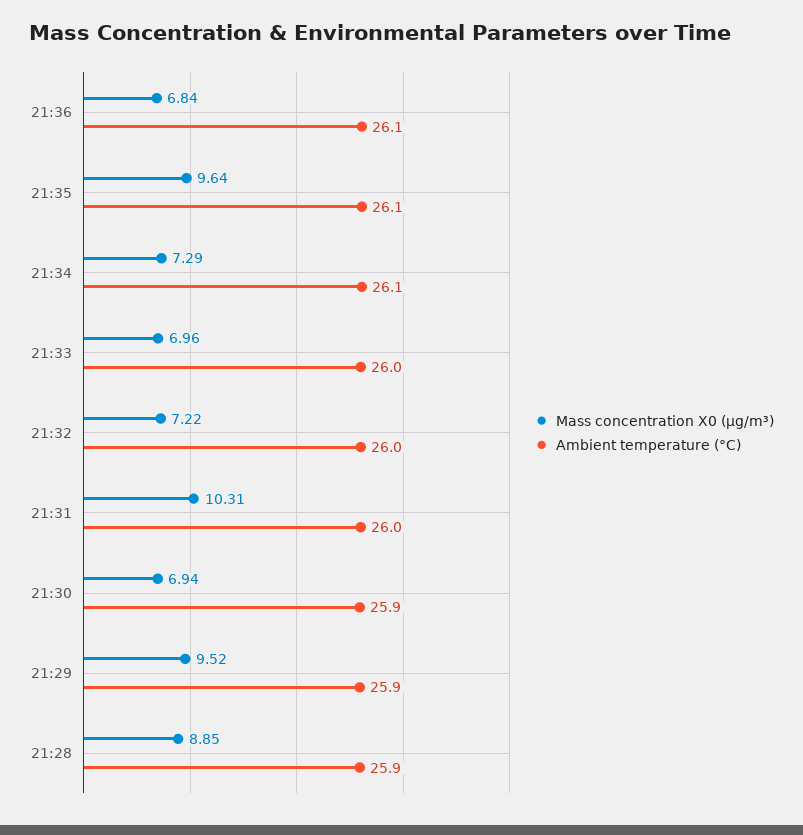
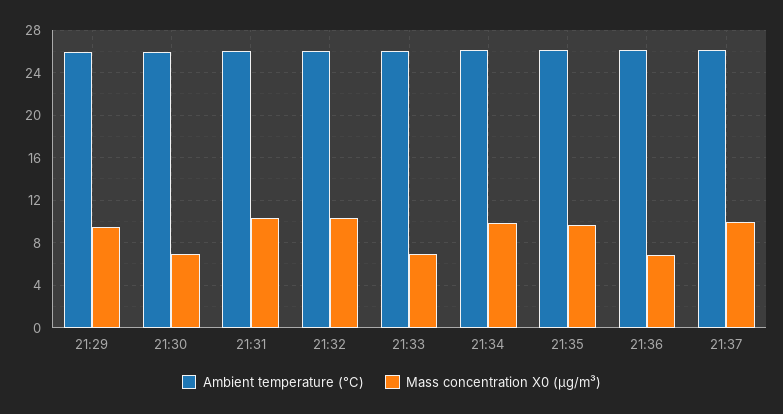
Mass concentration X0 (μg/m³), 21:34: 7.29 -> 10
Mass concentration X0 (μg/m³), 21:32: 7.22 -> 10
Mass concentration X0 (μg/m³), 21:28: 8.85 -> none
Ambient temperature (°C), 21:28: 25.9 -> none
Ambient temperature (°C), 21:37: none -> 26
Mass concentration X0 (μg/m³), 21:37: none -> 10

